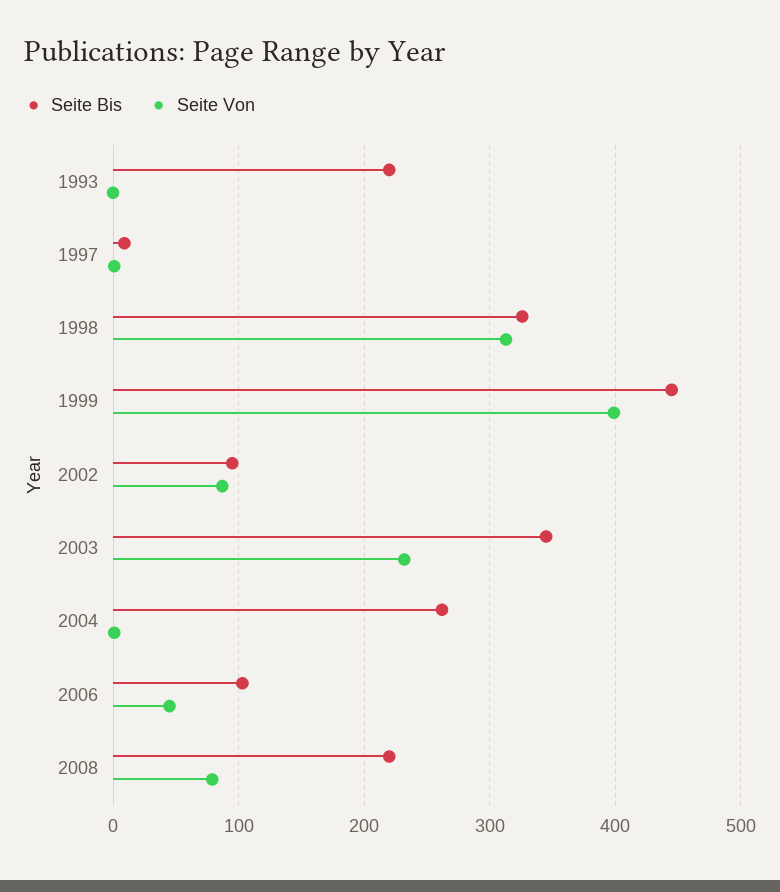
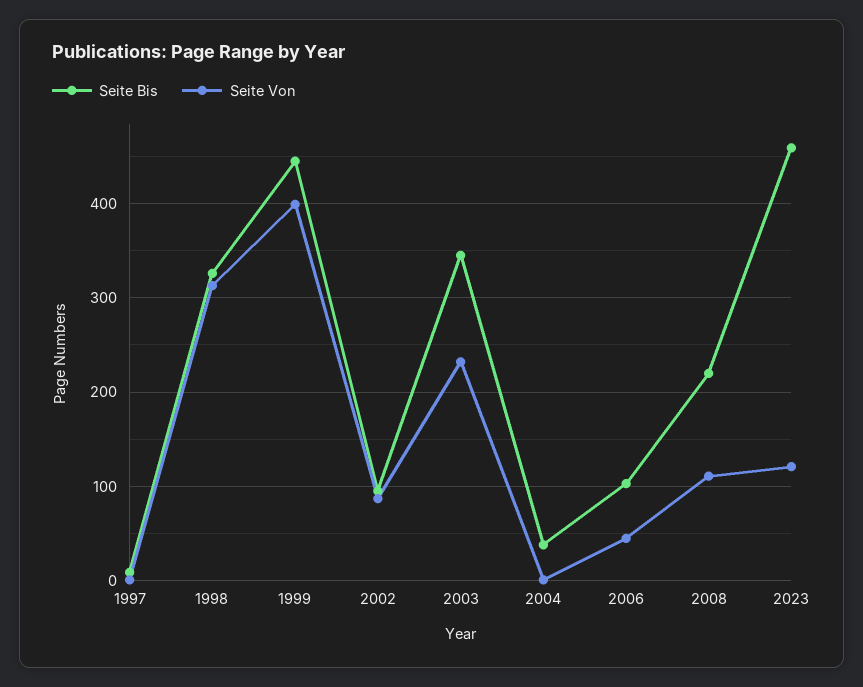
Seite Bis, 1993: 220 -> none
Seite Von, 1993: 0 -> none
Seite Bis, 2004: 260 -> 40
Seite Von, 2008: 80 -> 110
Seite Bis, 2023: none -> 460
Seite Von, 2023: none -> 120

